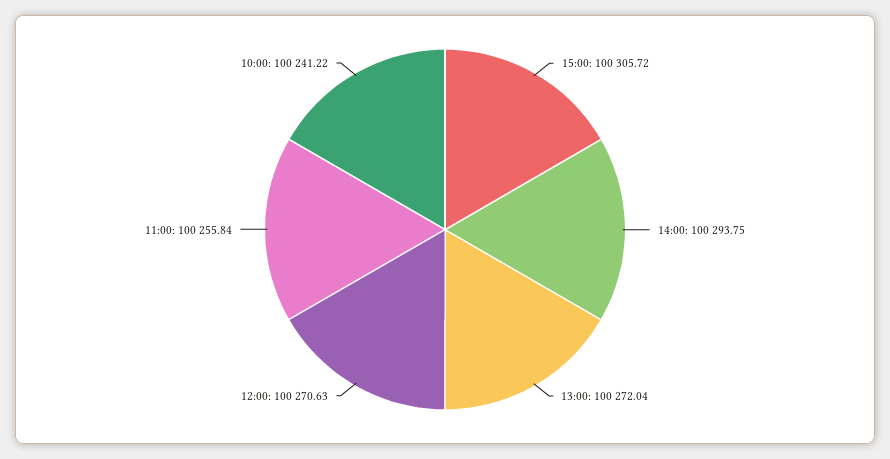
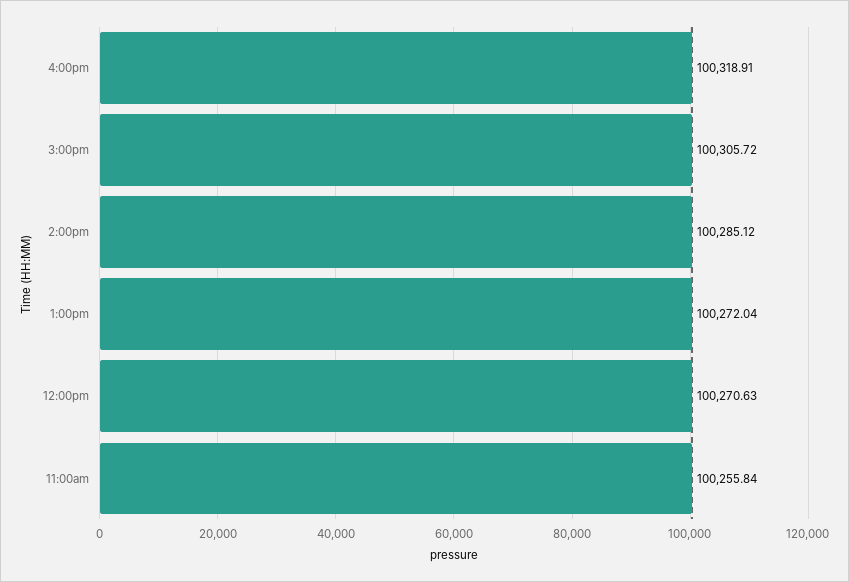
14:00: 100293.75 -> 100285.12
10:00: 100241.22 -> none
4:00pm: none -> 100318.91

